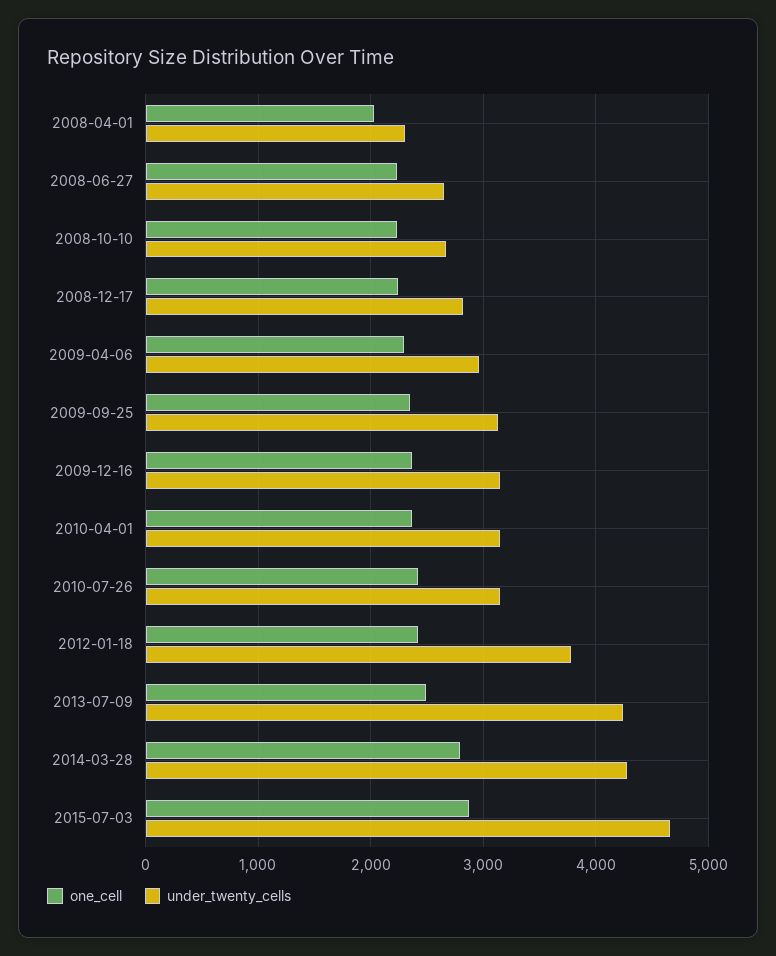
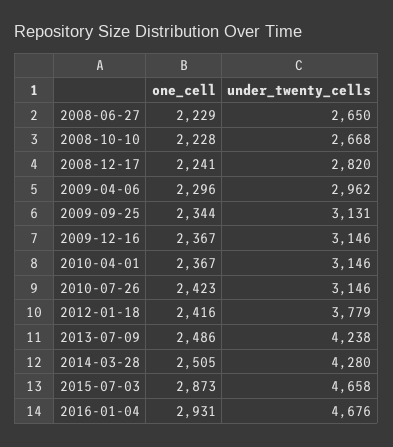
one_cell, 2008-04-01: 2000 -> none
under_twenty_cells, 2008-04-01: 2300 -> none
one_cell, 2014-03-28: 2800 -> 2505
one_cell, 2016-01-04: none -> 2931
under_twenty_cells, 2016-01-04: none -> 4676

